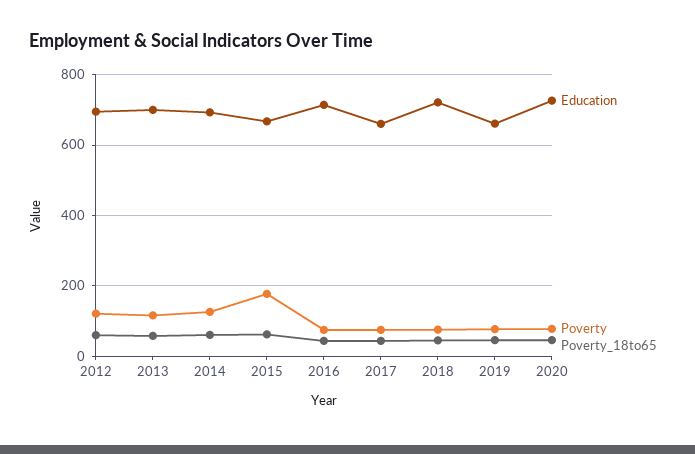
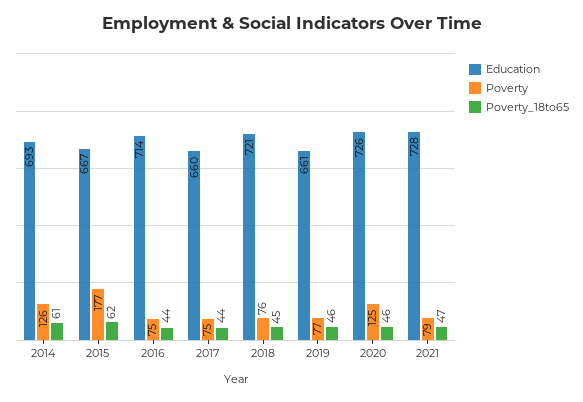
Education, 2012: 700 -> none
Poverty, 2012: 120 -> none
Poverty_18to65, 2012: 60 -> none
Education, 2013: 700 -> none
Poverty, 2013: 120 -> none
Poverty_18to65, 2013: 60 -> none
Poverty, 2020: 80 -> 125
Education, 2021: none -> 728
Poverty, 2021: none -> 79
Poverty_18to65, 2021: none -> 47

